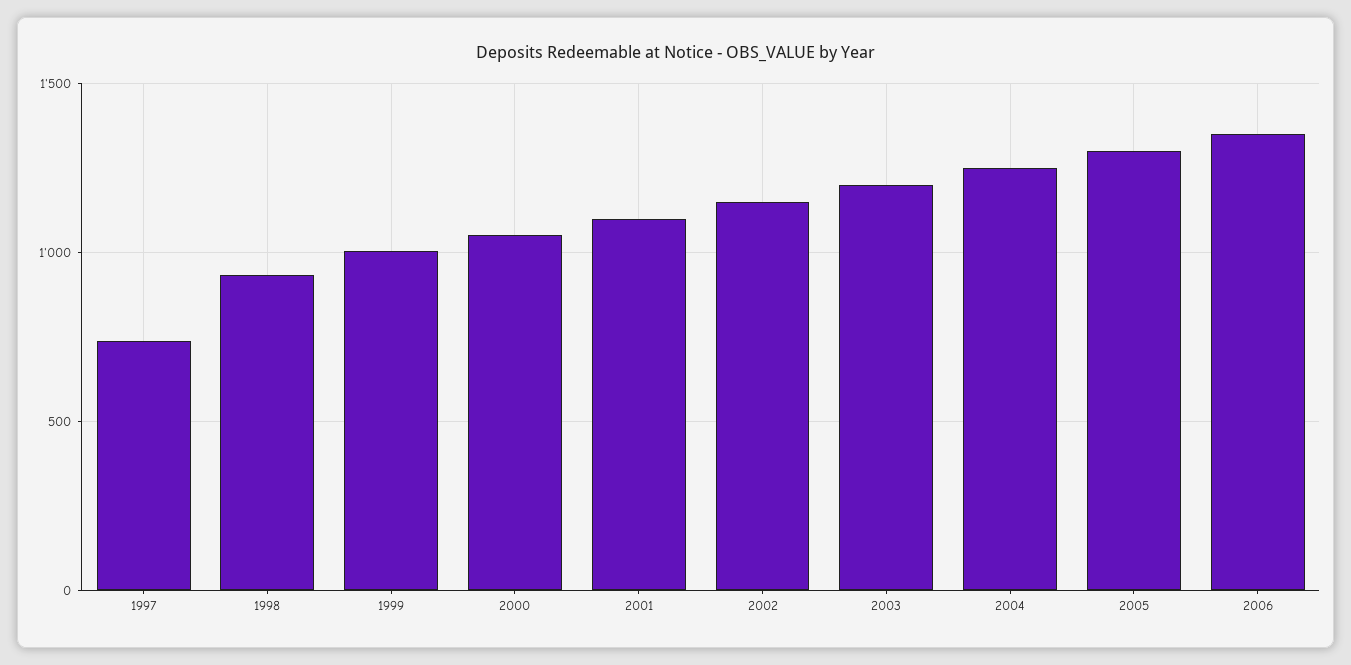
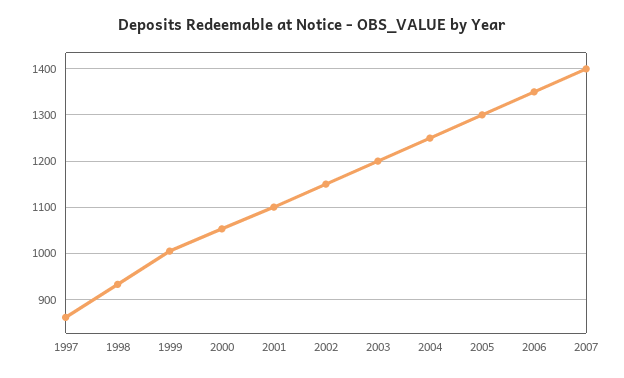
1997: 750 -> 860
2007: none -> 1400

